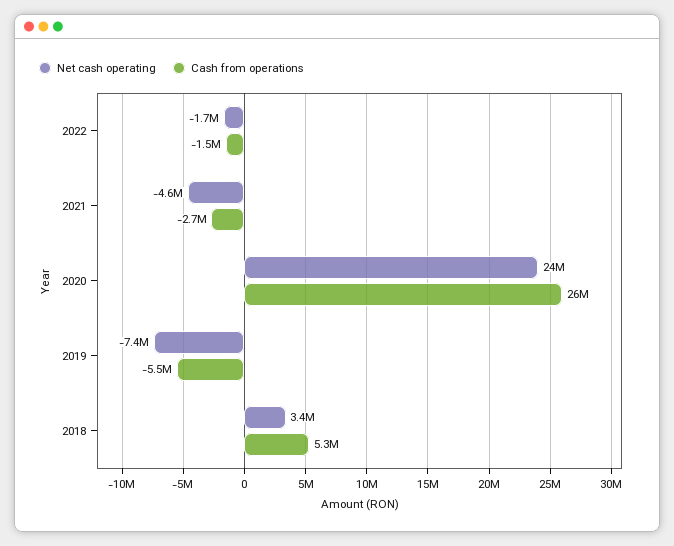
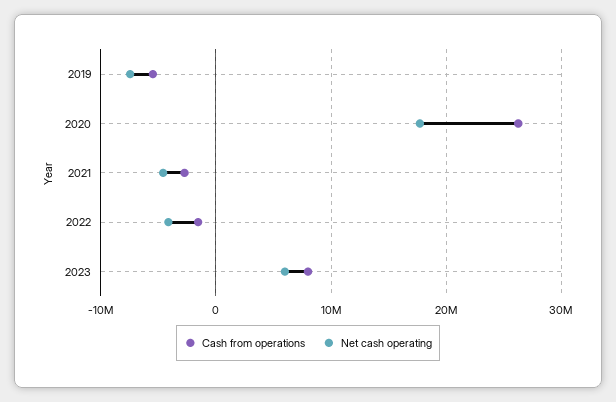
Net cash operating, 2022: -1700000 -> -4000000
Net cash operating, 2020: 24000000 -> 18000000
Net cash operating, 2018: 3400000 -> none
Cash from operations, 2018: 5300000 -> none
Cash from operations, 2023: none -> 8000000
Net cash operating, 2023: none -> 6000000

